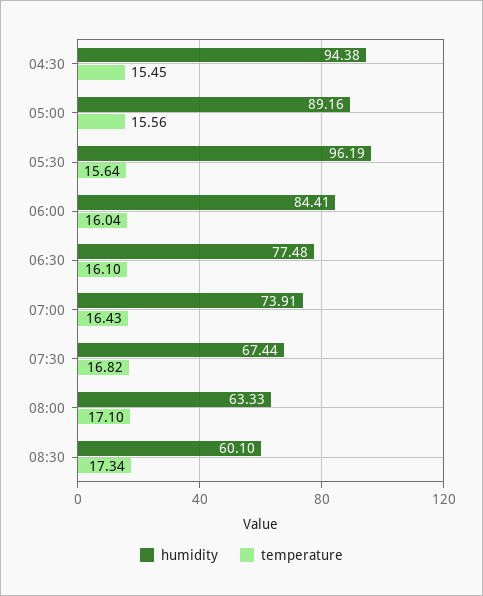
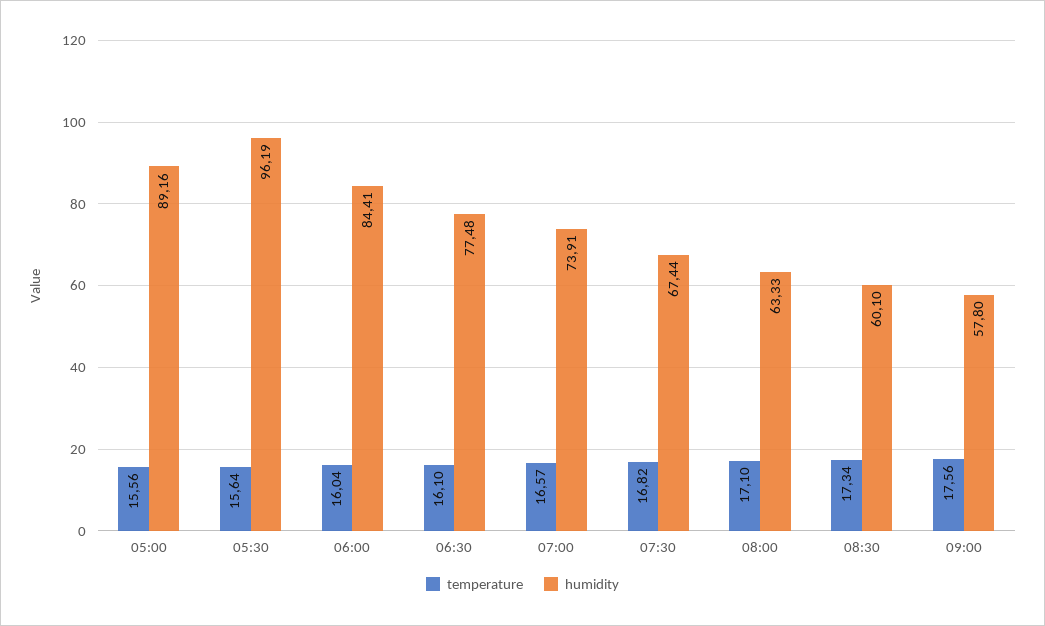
humidity, 04:30: 94.38 -> none
temperature, 04:30: 15.45 -> none
temperature, 07:00: 16.43 -> 16.57
temperature, 09:00: none -> 17.56
humidity, 09:00: none -> 57.8

